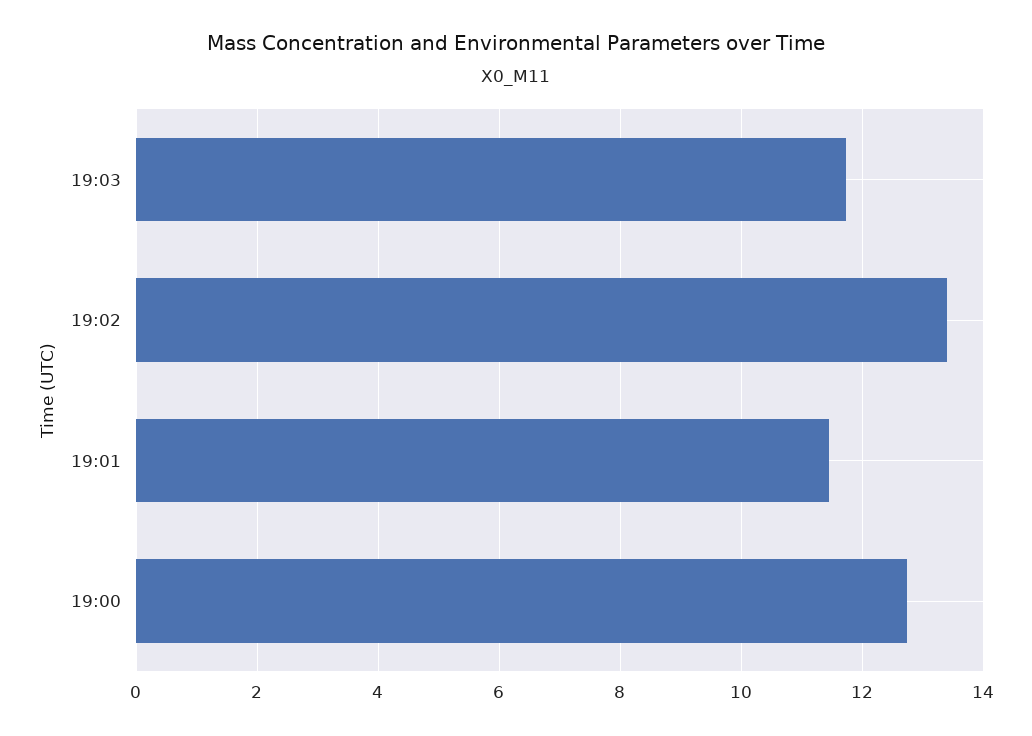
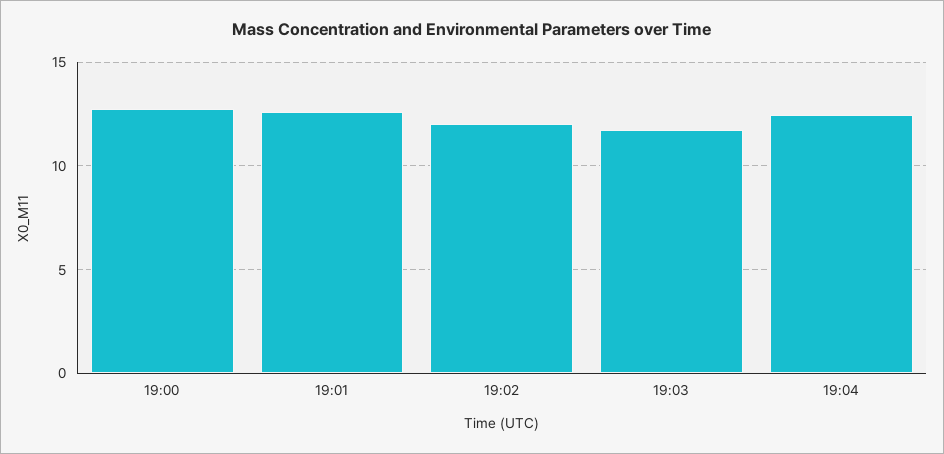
19:02: 13.4 -> 12
19:01: 11.4 -> 12.5
19:04: none -> 12.5

